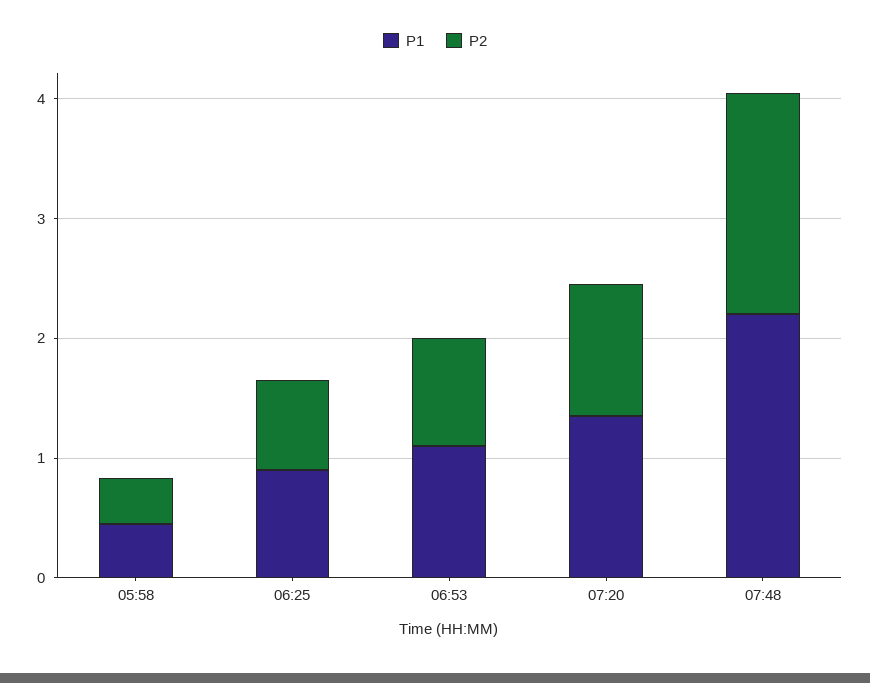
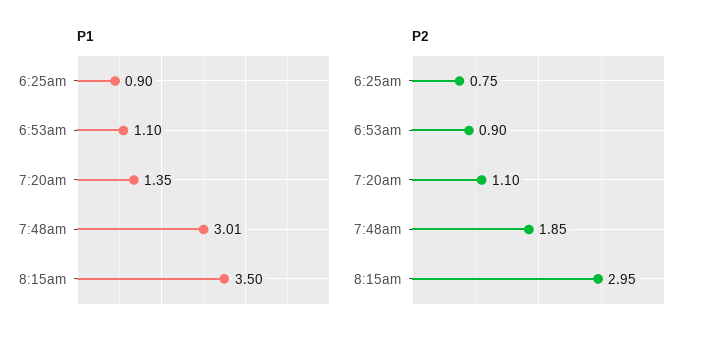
P1, 05:58: 0.4 -> none
P2, 05:58: 0.4 -> none
P1, 07:48: 2.2 -> 3.01
P1, 8:15am: none -> 3.5
P2, 8:15am: none -> 2.95

